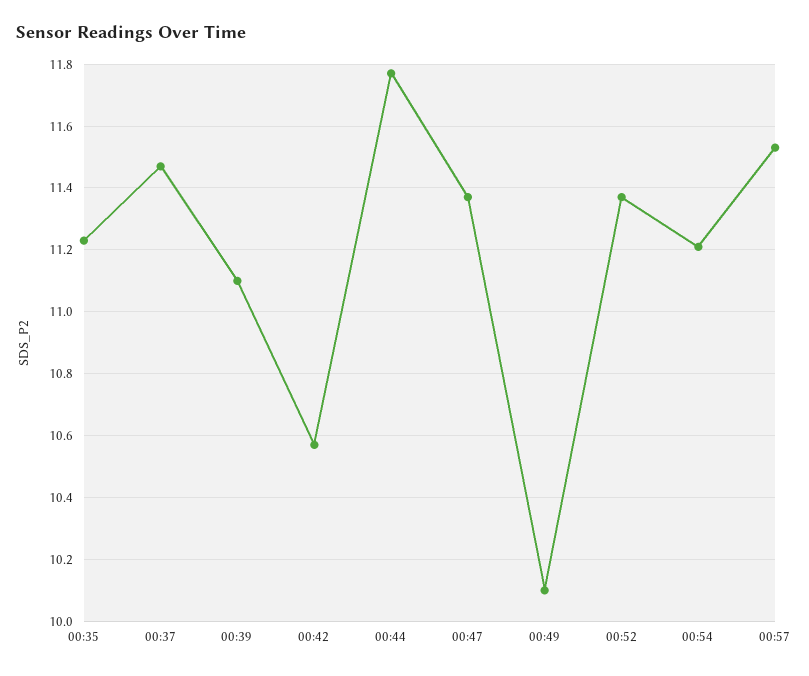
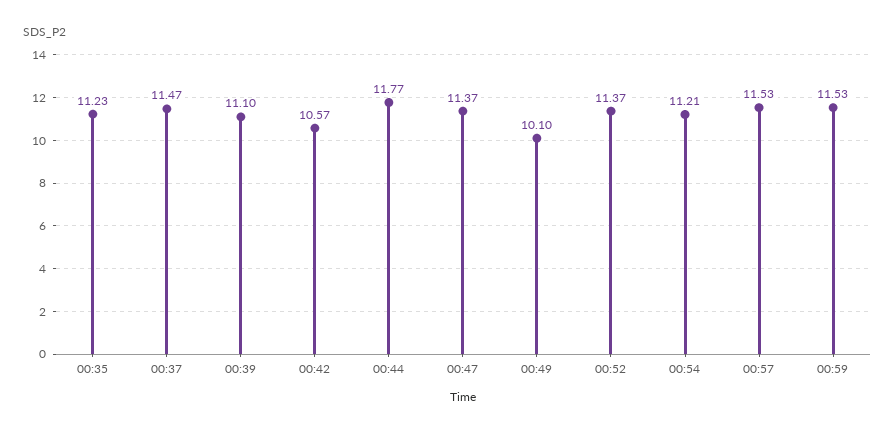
00:59: none -> 11.53

